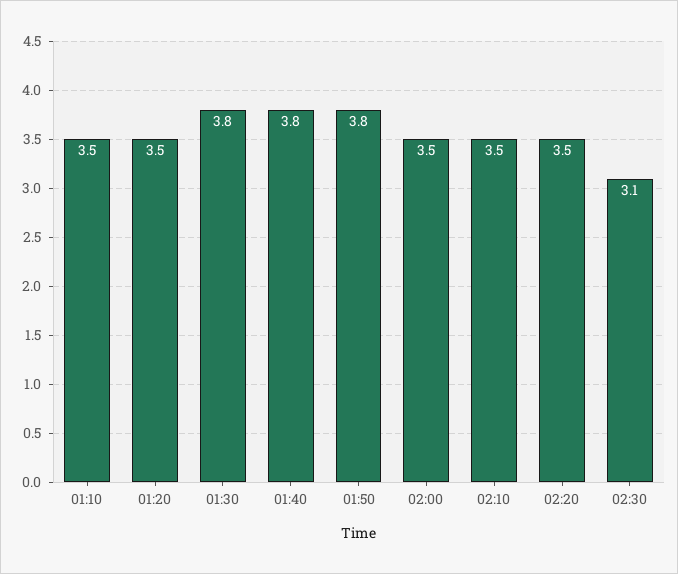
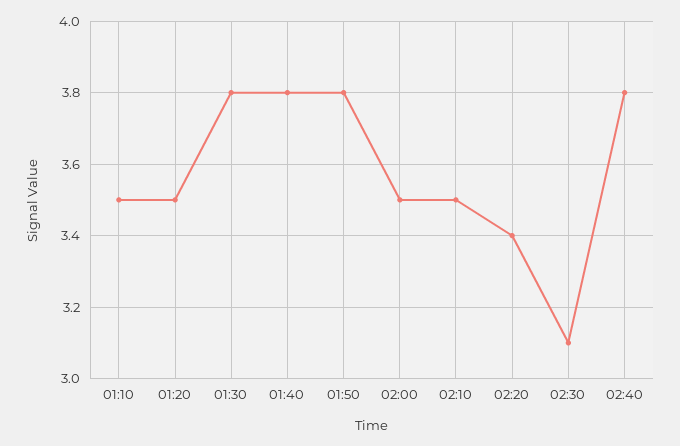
02:20: 3.5 -> 3.4
02:40: none -> 3.8

